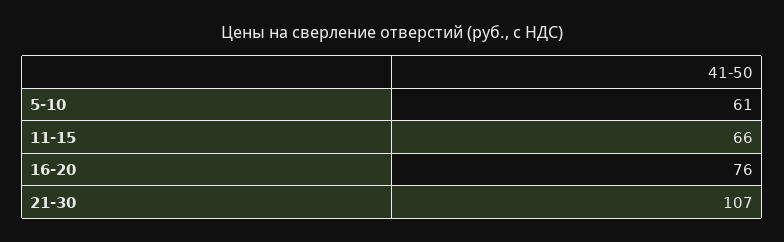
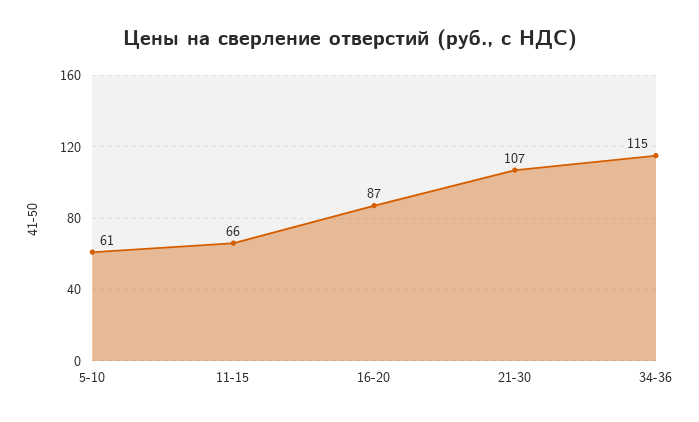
16-20: 76 -> 87
34-36: none -> 115

